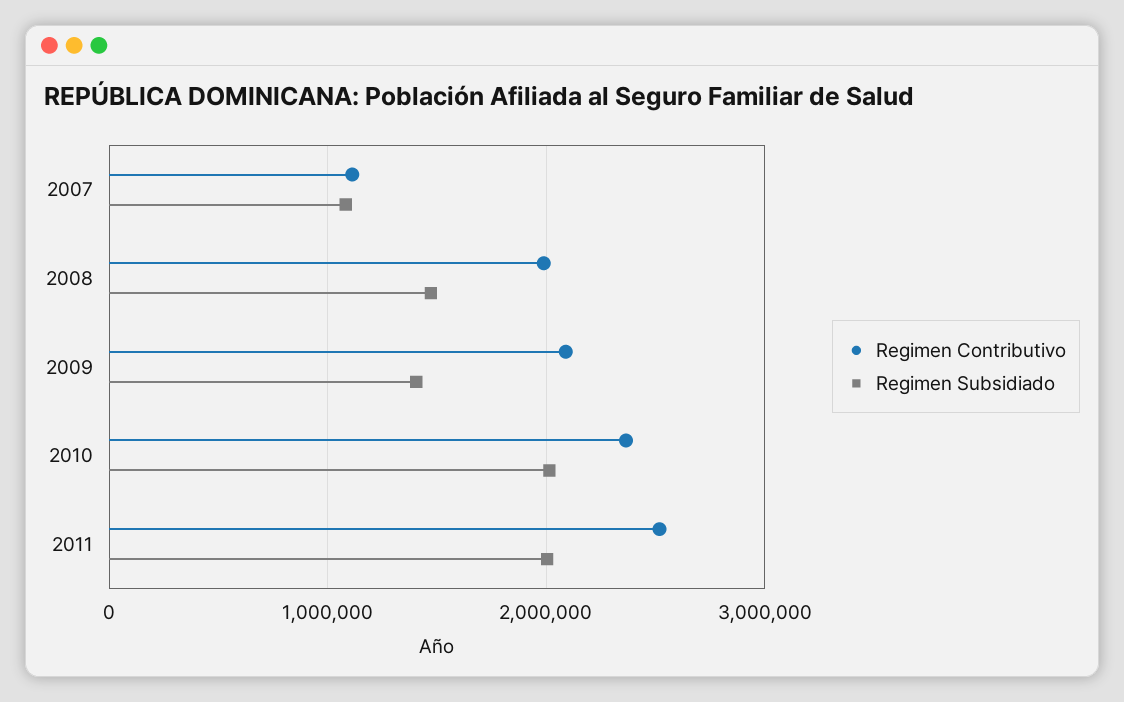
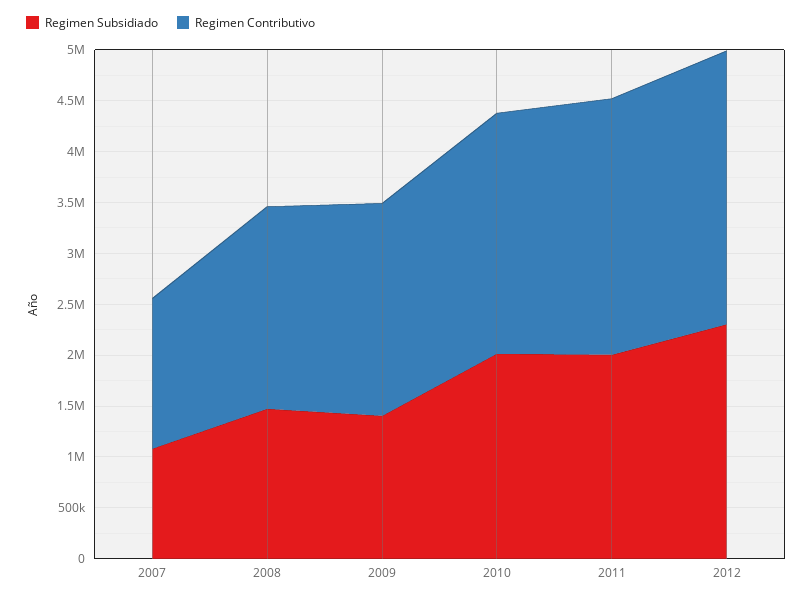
Regimen Contributivo, 2007: 1100000 -> 1500000
Regimen Subsidiado, 2012: none -> 2300000
Regimen Contributivo, 2012: none -> 2700000

